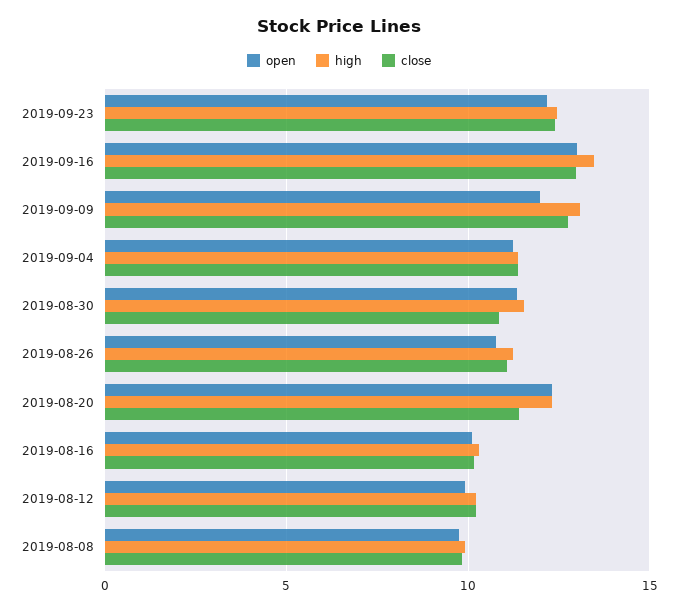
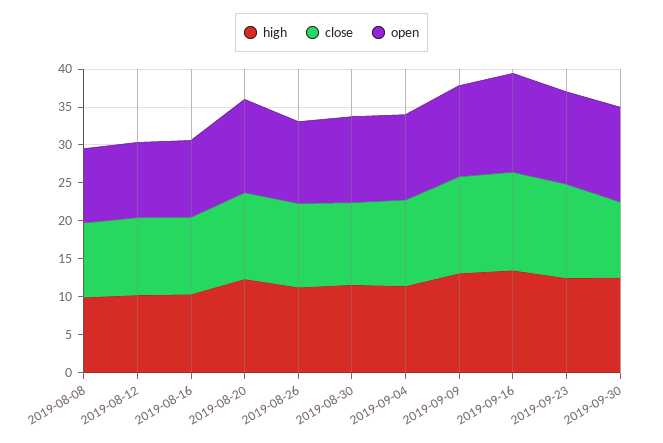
high, 2019-09-30: none -> 12.5
close, 2019-09-30: none -> 10
open, 2019-09-30: none -> 12.5

